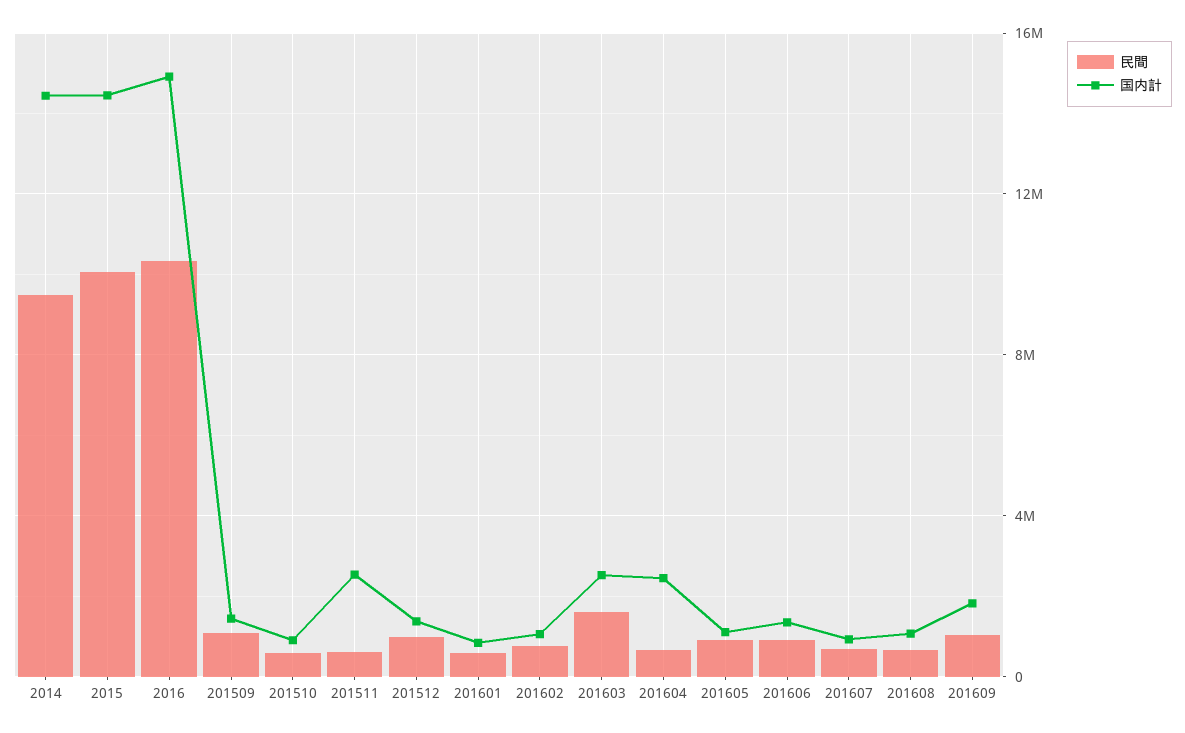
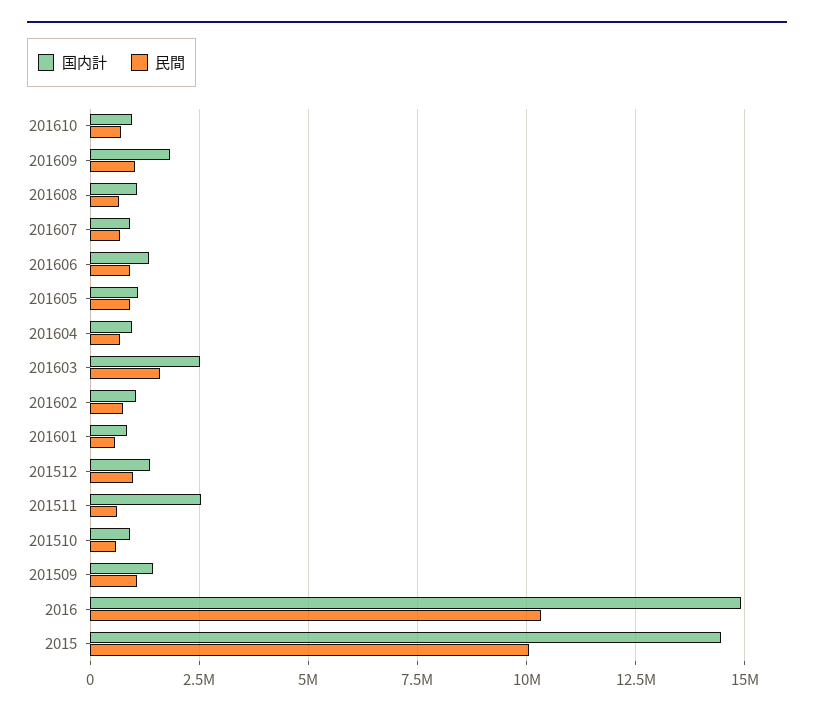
民間, 2014: 9500000 -> none
国内計, 2014: 14500000 -> none
国内計, 201604: 2500000 -> 1000000
国内計, 201610: none -> 1000000
民間, 201610: none -> 750000

